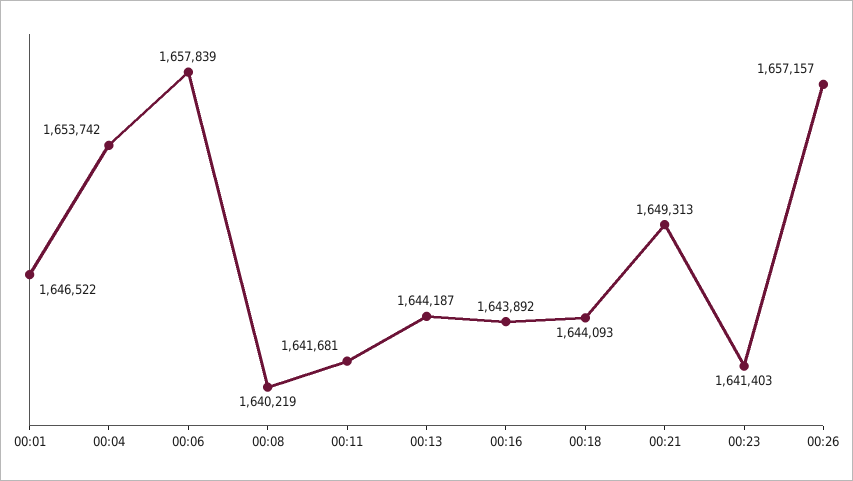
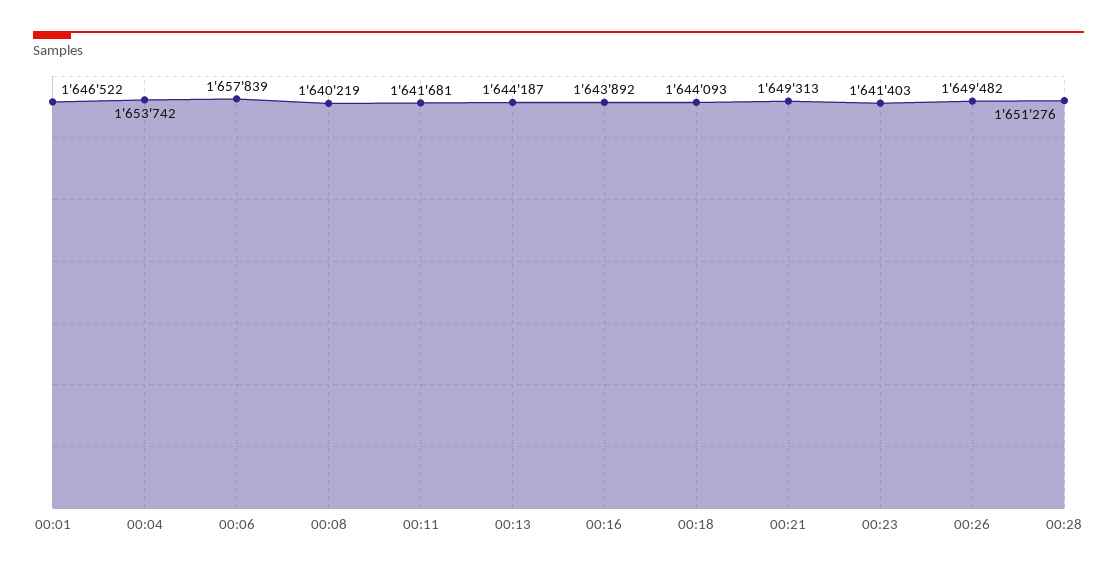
00:26: 1657157 -> 1649482
00:28: none -> 1651276

